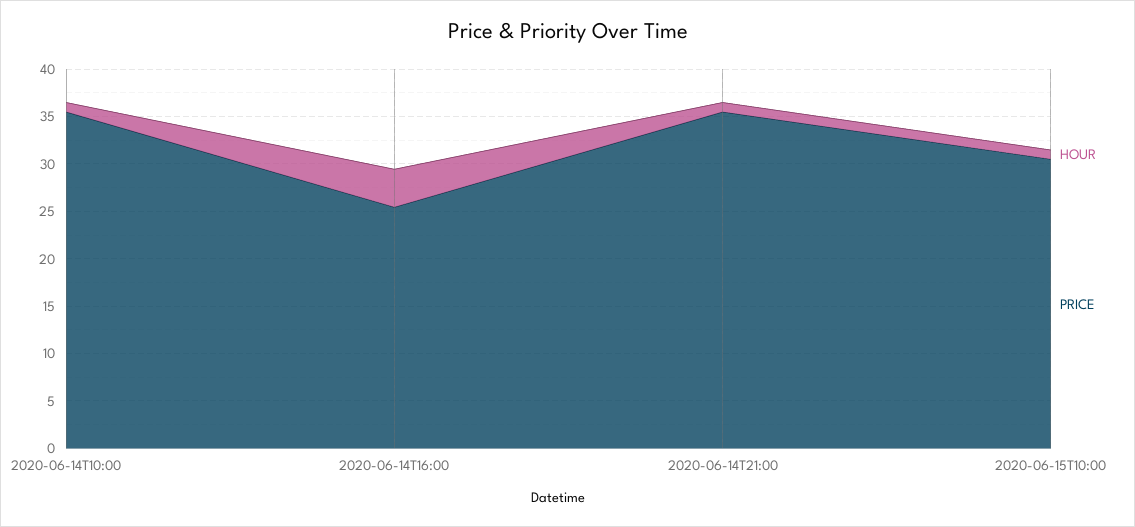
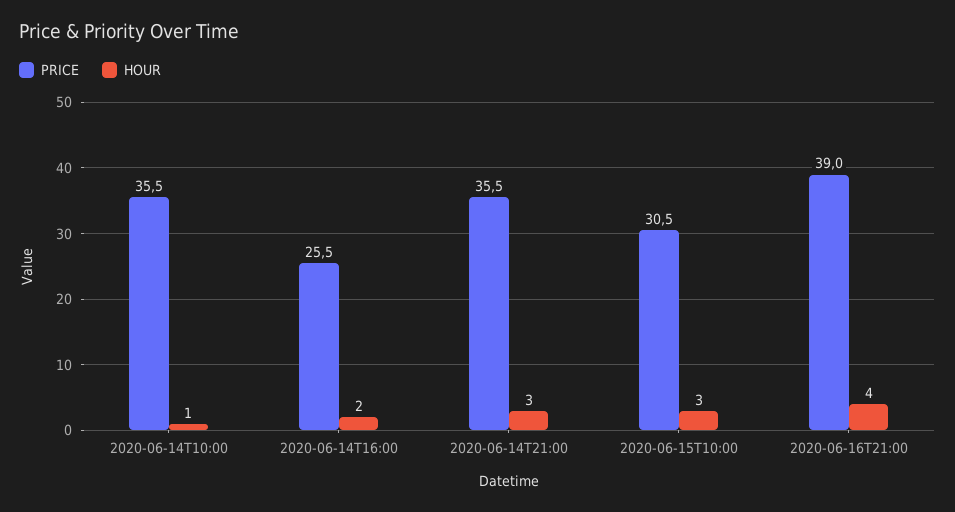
HOUR, 2020-06-14T16:00: 4 -> 2
HOUR, 2020-06-14T21:00: 1 -> 3
HOUR, 2020-06-15T10:00: 1 -> 3
PRICE, 2020-06-16T21:00: none -> 39
HOUR, 2020-06-16T21:00: none -> 4

